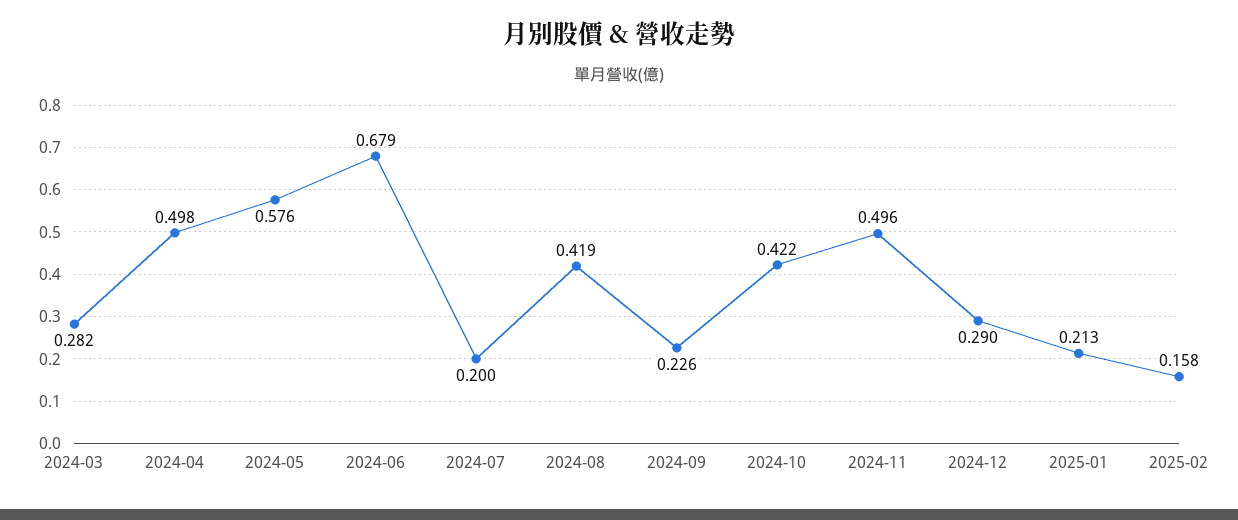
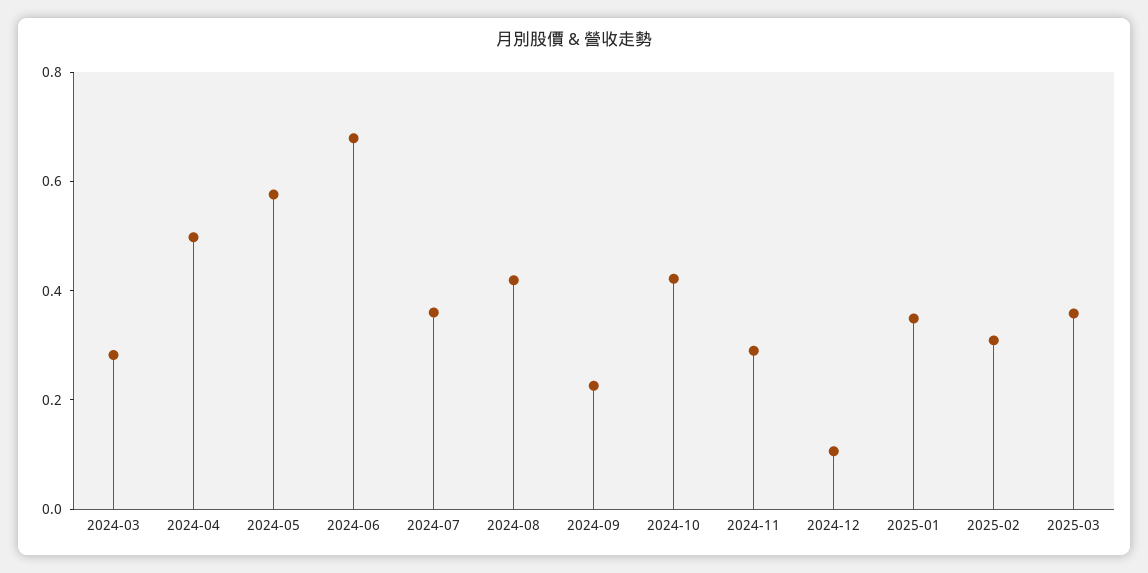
2024-07: 0.2 -> 0.35
2024-11: 0.496 -> 0.3
2024-12: 0.29 -> 0.1
2025-01: 0.213 -> 0.35
2025-02: 0.158 -> 0.3
2025-03: none -> 0.35

